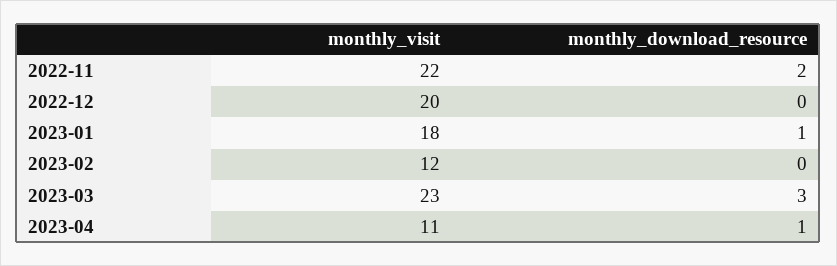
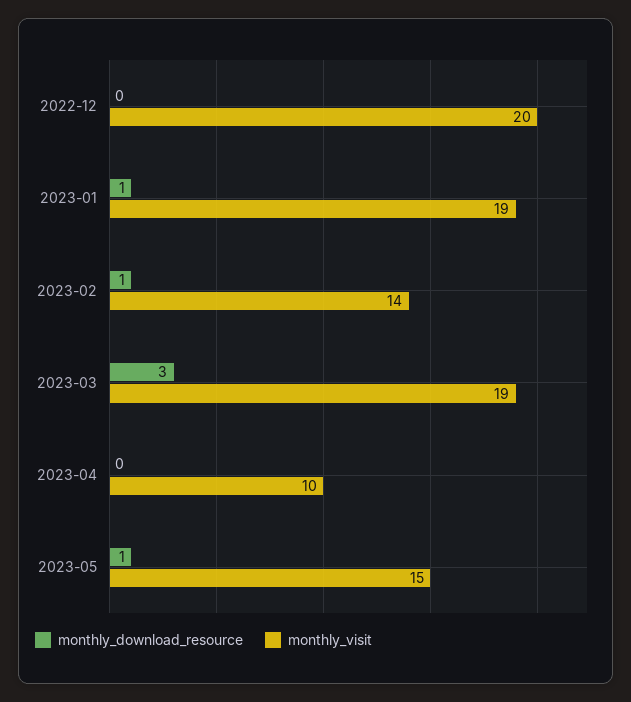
monthly_visit, 2022-11: 22 -> none
monthly_download_resource, 2022-11: 2 -> none
monthly_visit, 2023-01: 18 -> 19
monthly_visit, 2023-02: 12 -> 14
monthly_download_resource, 2023-02: 0 -> 1
monthly_visit, 2023-03: 23 -> 19
monthly_visit, 2023-04: 11 -> 10
monthly_download_resource, 2023-04: 1 -> 0
monthly_download_resource, 2023-05: none -> 1
monthly_visit, 2023-05: none -> 15

